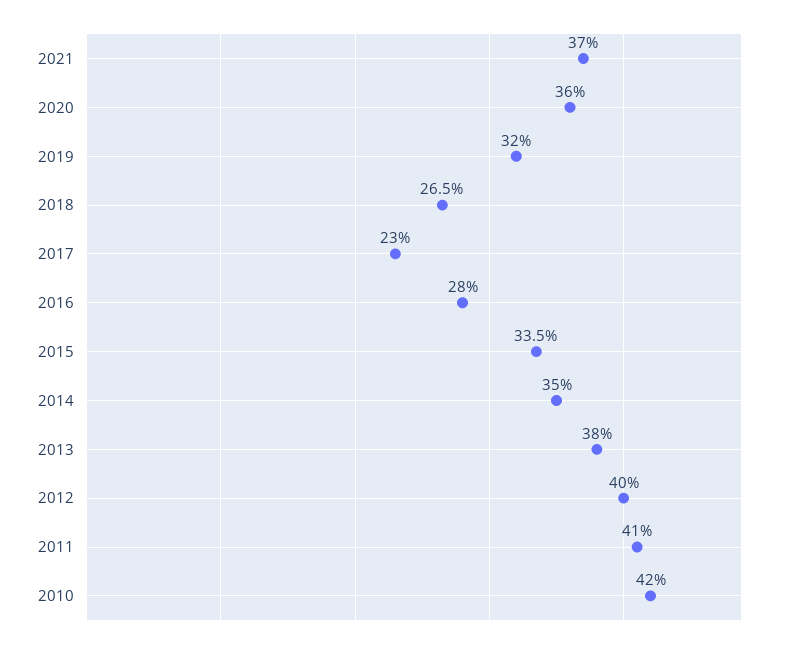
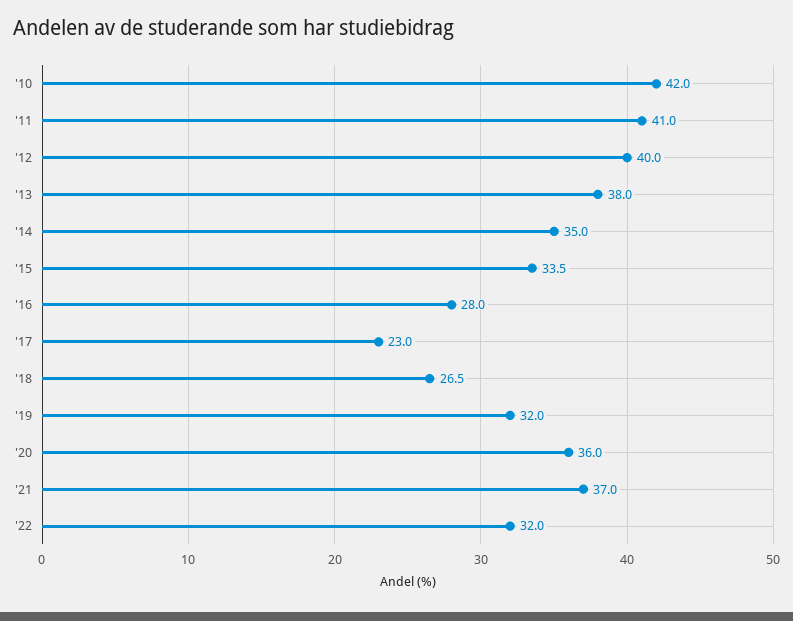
'22: none -> 32

